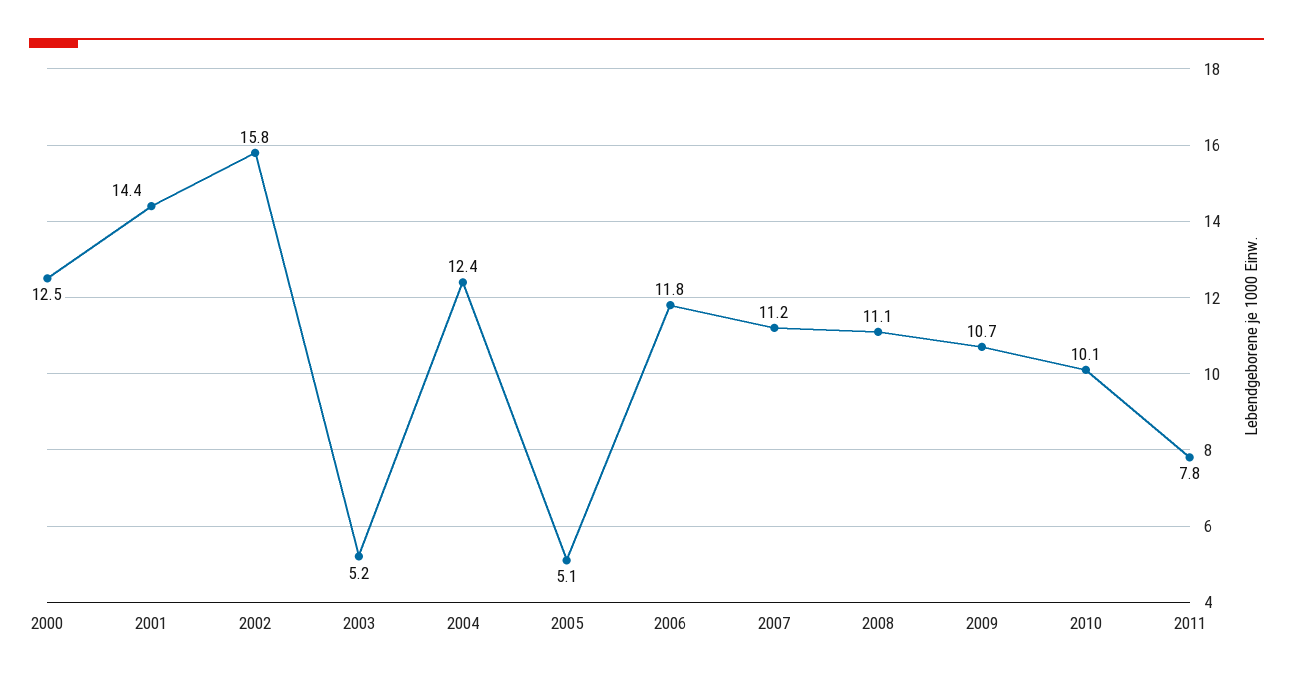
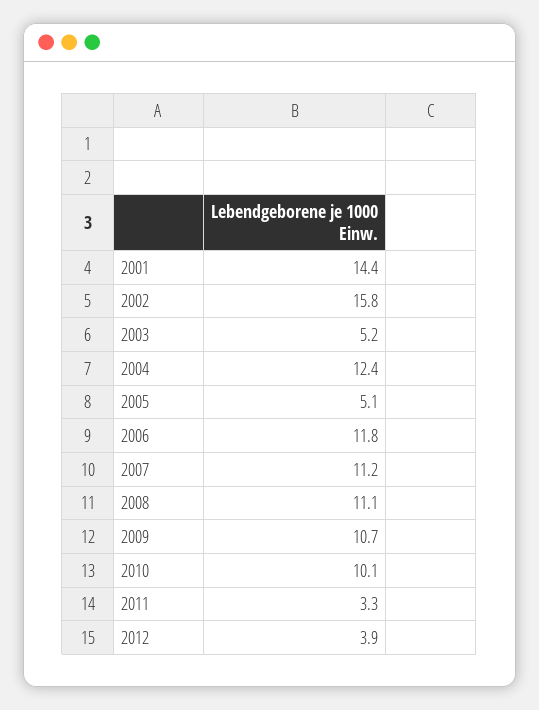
2000: 12.5 -> none
2011: 7.8 -> 3.3
2012: none -> 3.9

